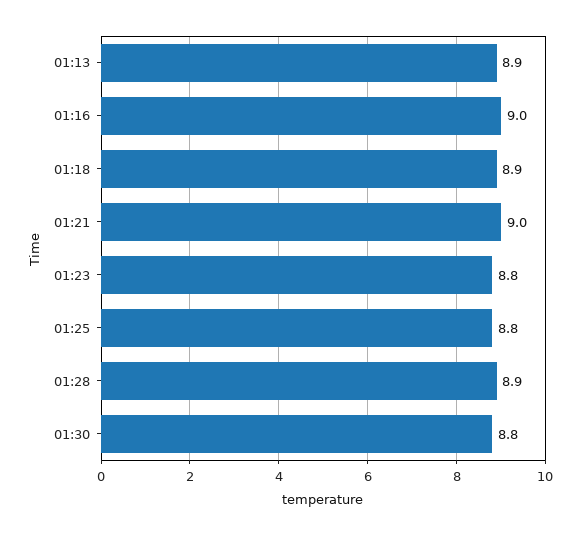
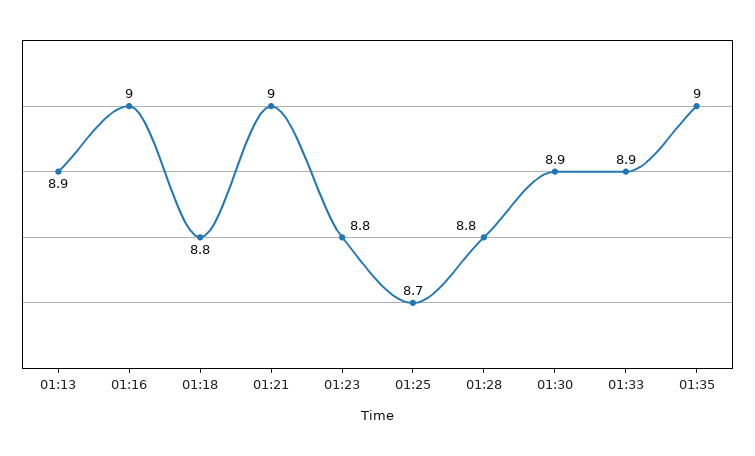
01:18: 8.9 -> 8.8
01:25: 8.8 -> 8.7
01:28: 8.9 -> 8.8
01:30: 8.8 -> 8.9
01:33: none -> 8.9
01:35: none -> 9

